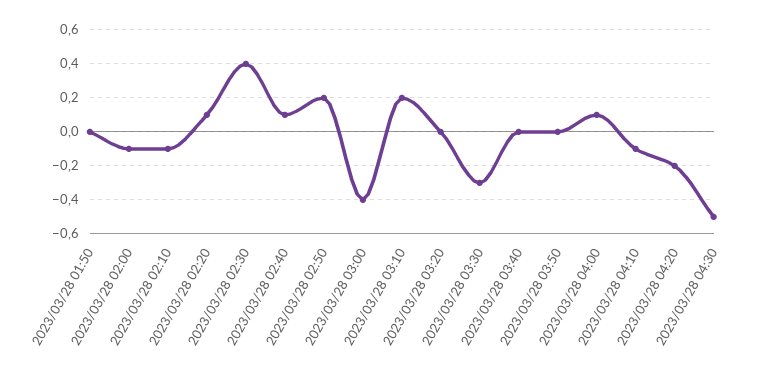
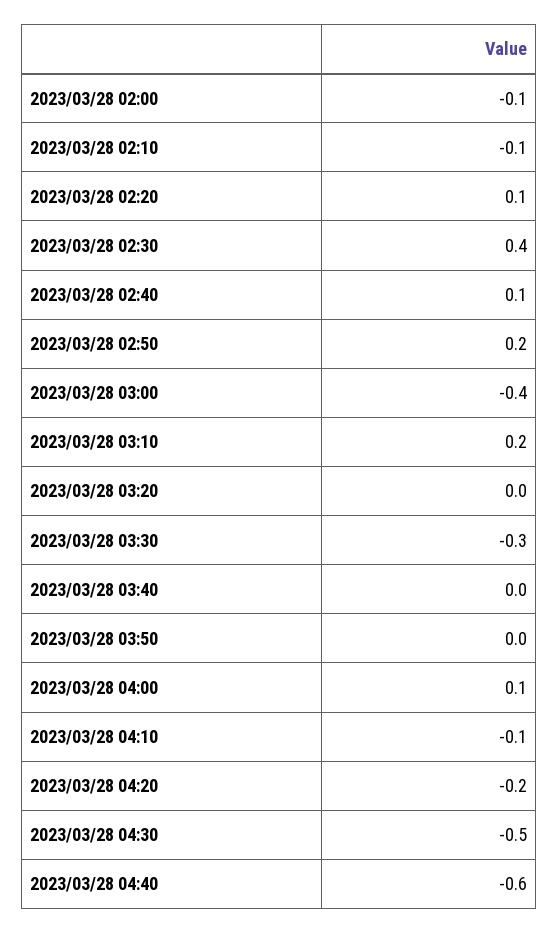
2023/03/28 01:50: 0 -> none
2023/03/28 04:40: none -> -0.6

